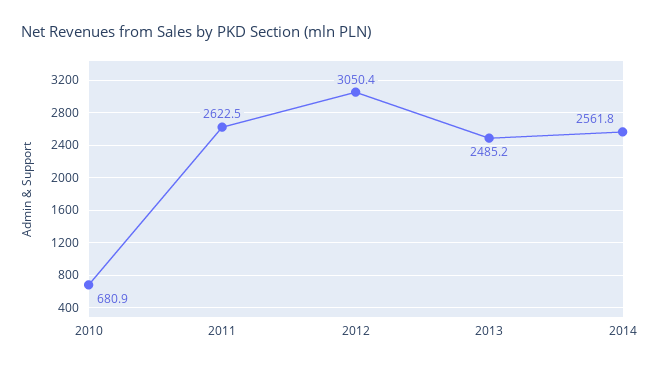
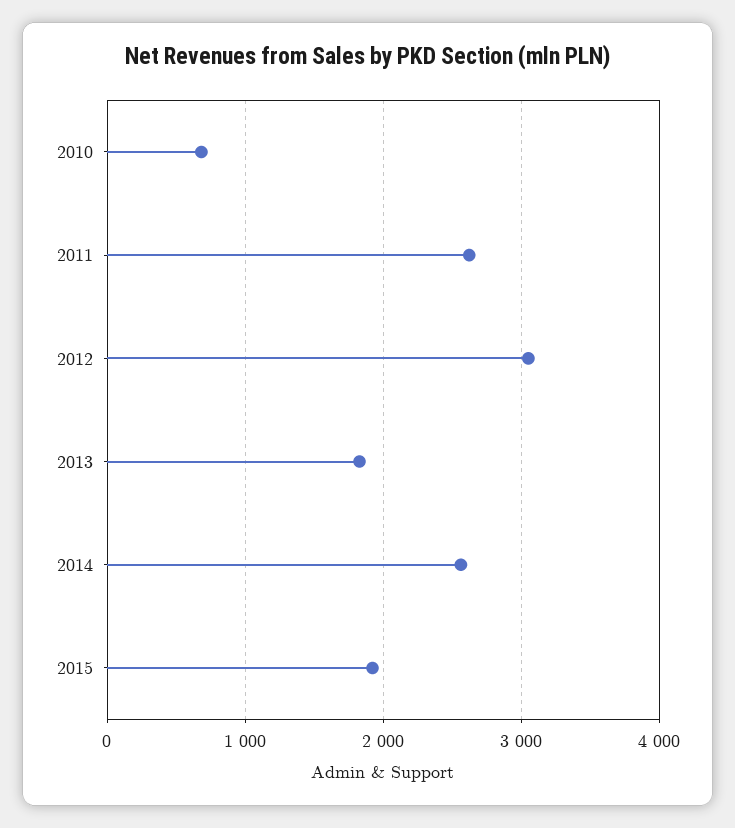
2013: 2485.2 -> 1800
2015: none -> 1900

